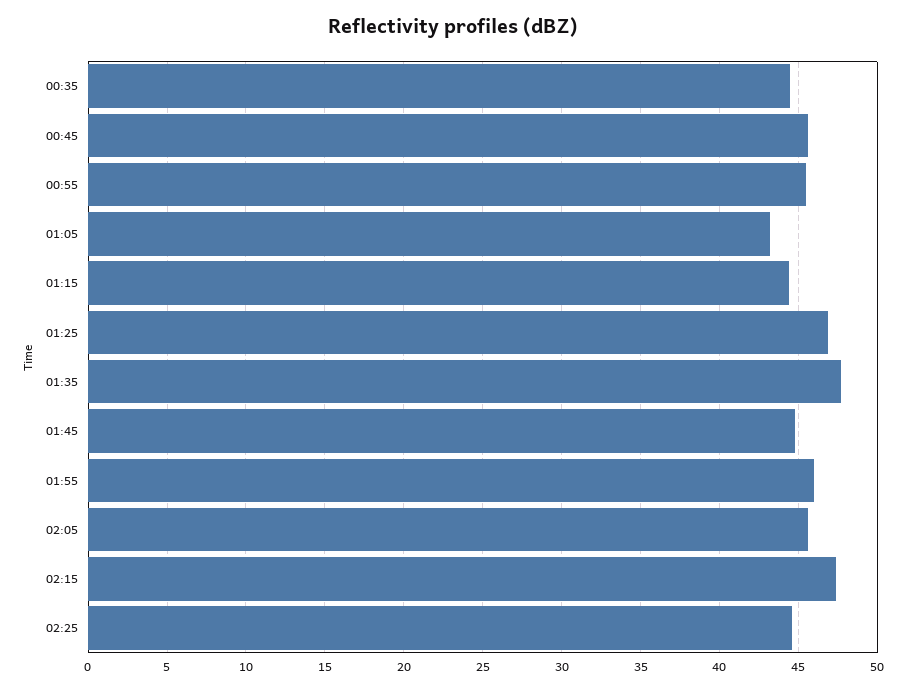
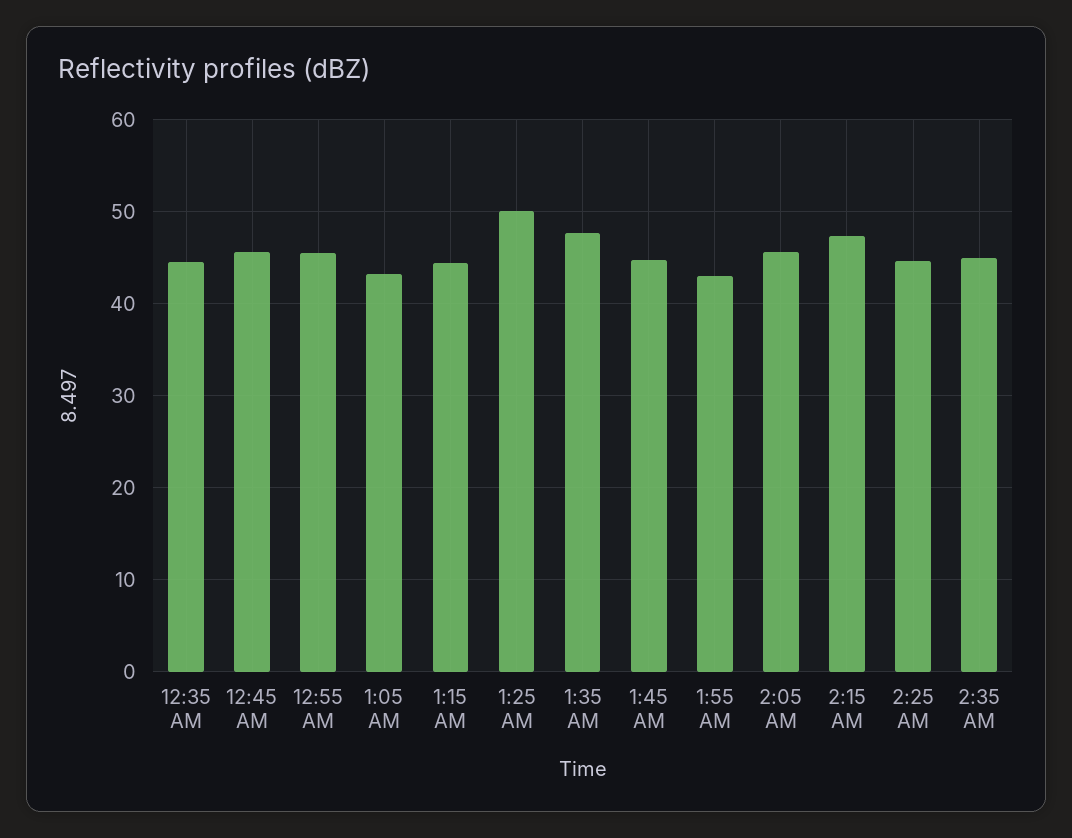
01:25: 47 -> 50
01:55: 46 -> 43
2:35 AM: none -> 45

